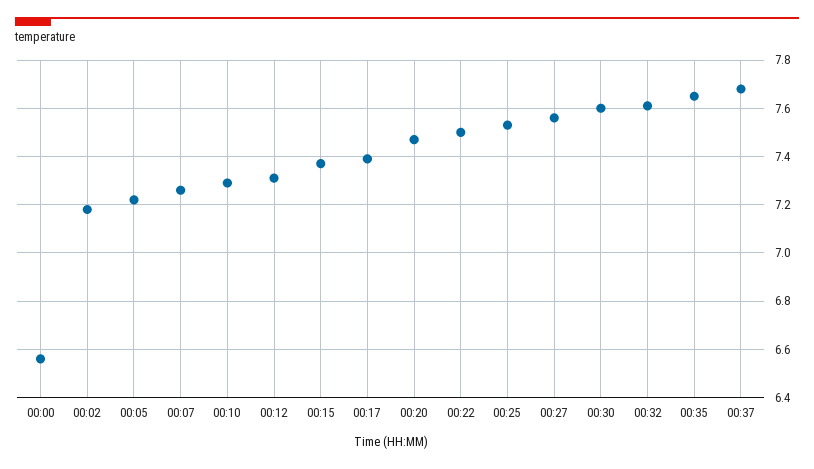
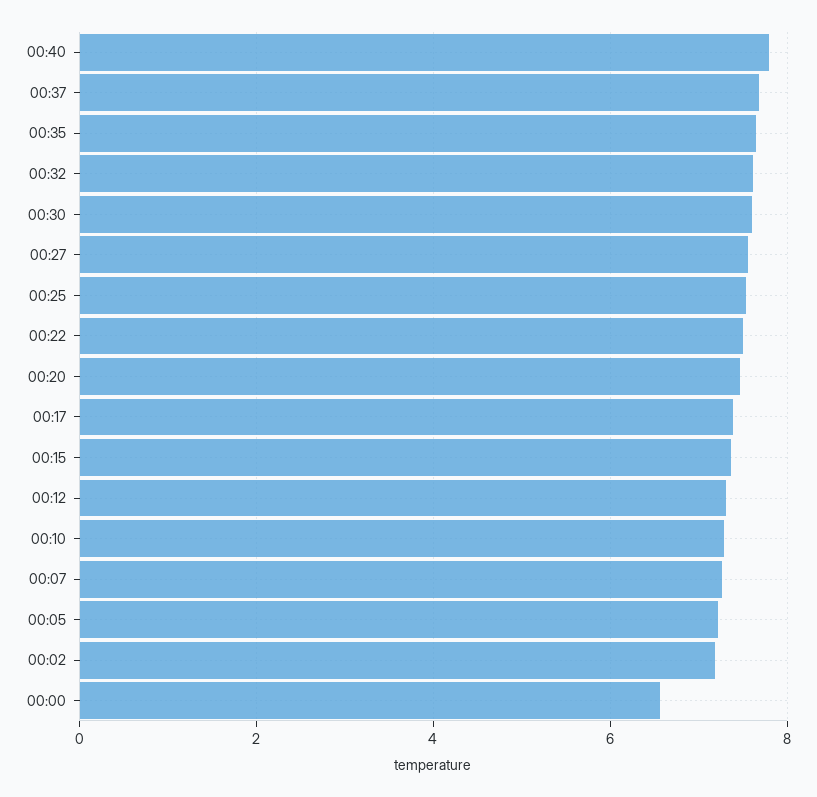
00:40: none -> 7.8

